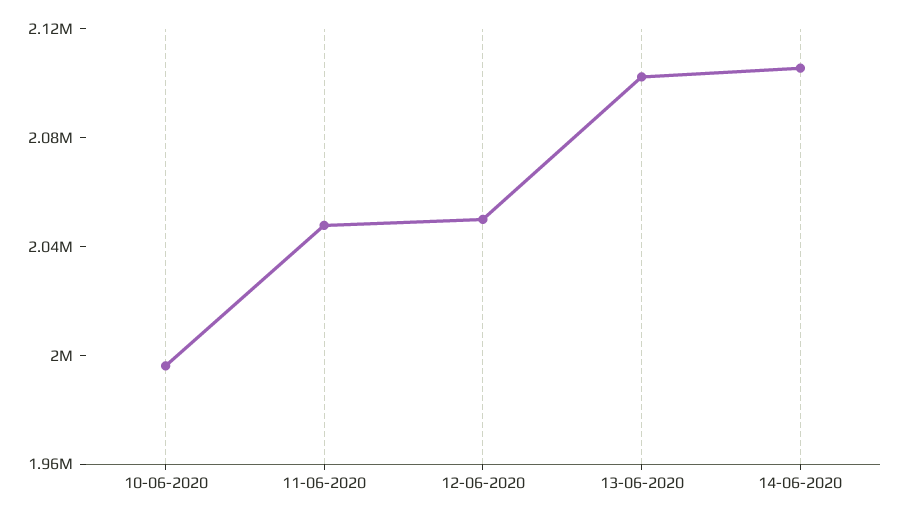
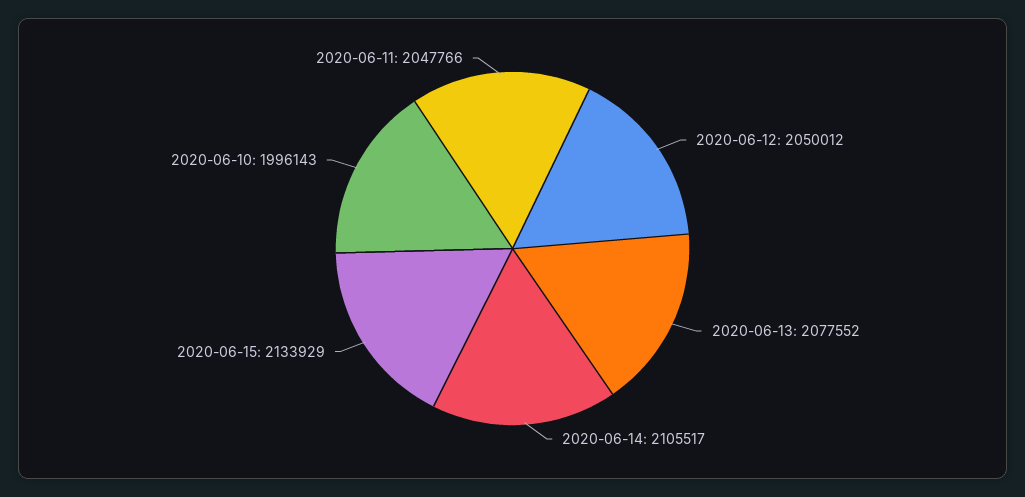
13-06-2020: 2100000 -> 2077552
2020-06-15: none -> 2133929

